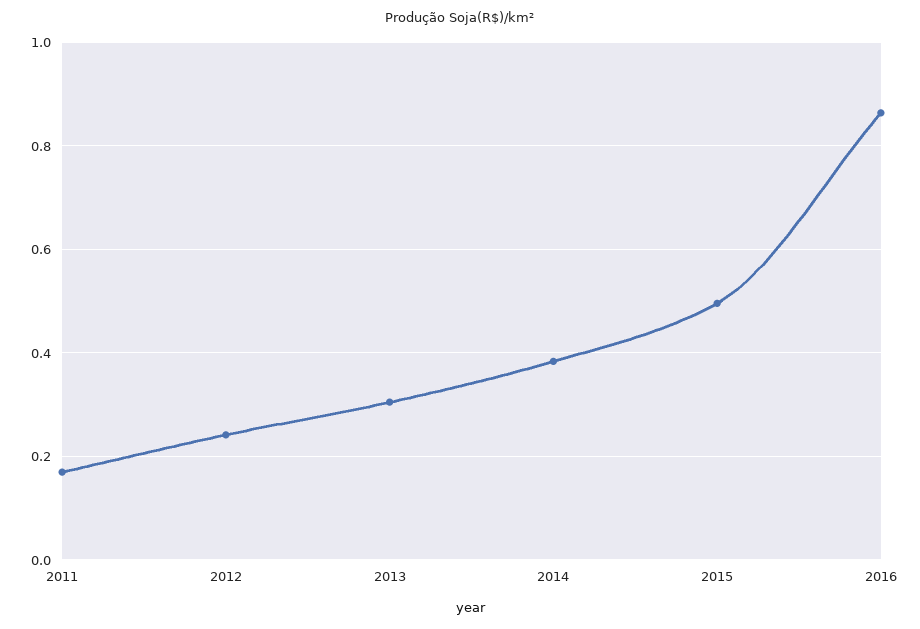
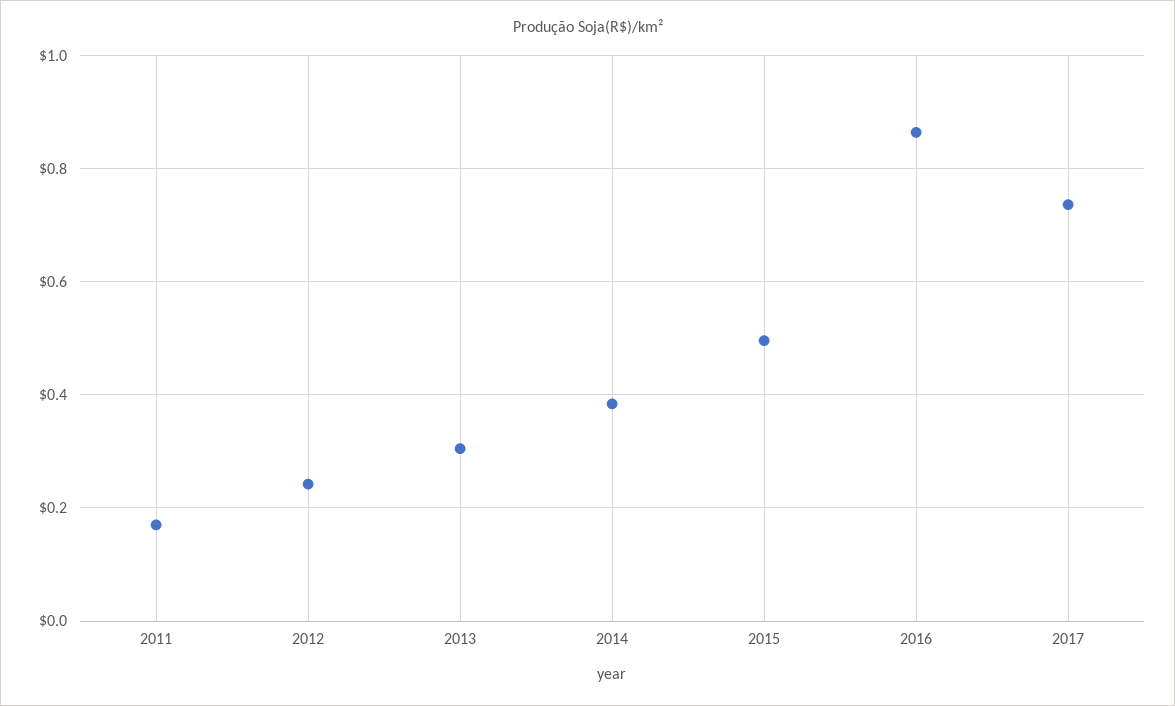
2017: none -> 0.74

